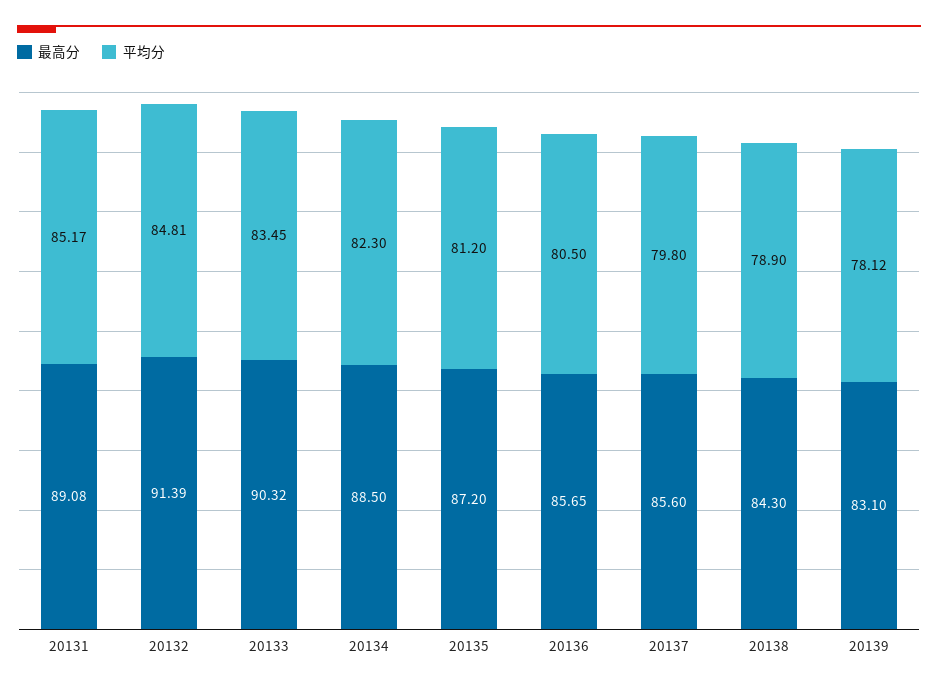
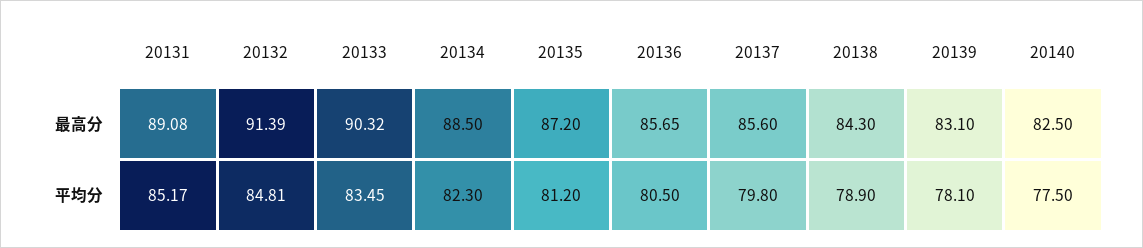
平均分, 20139: 78.12 -> 78.1
最高分, 20140: none -> 82.5
平均分, 20140: none -> 77.5

